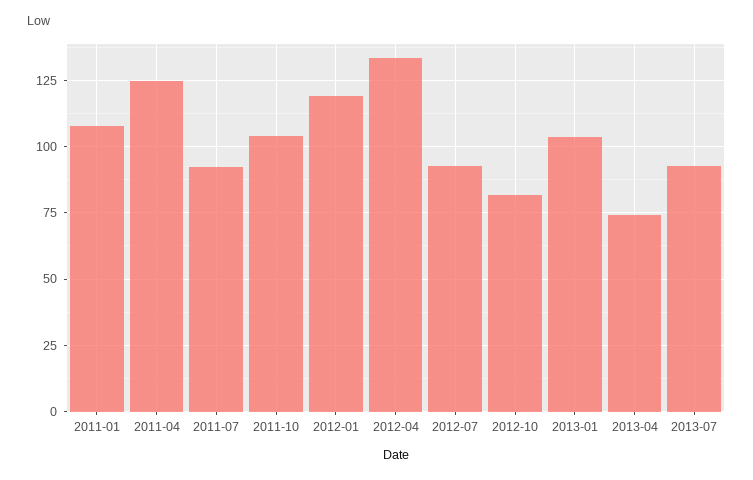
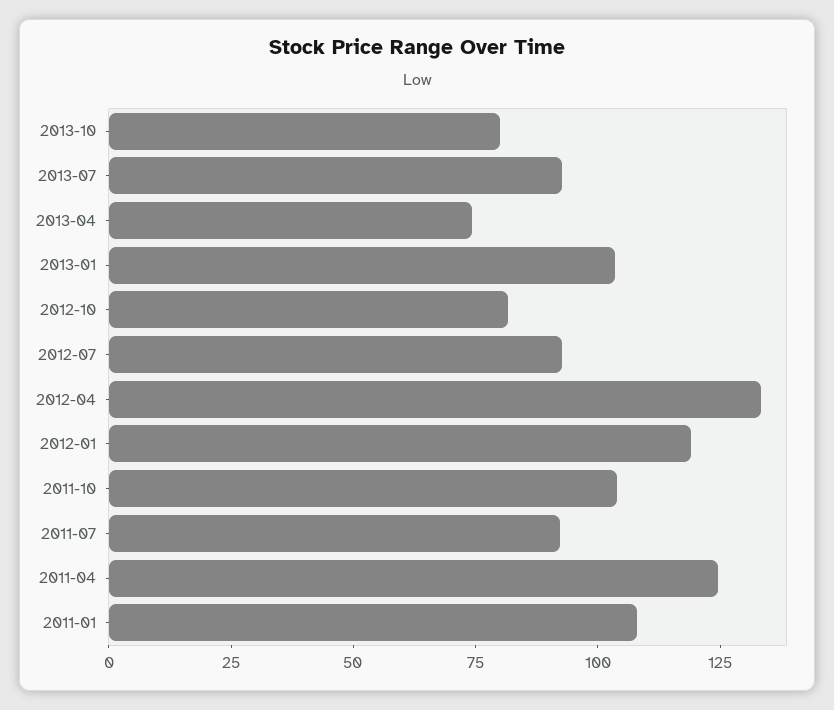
2013-10: none -> 80

